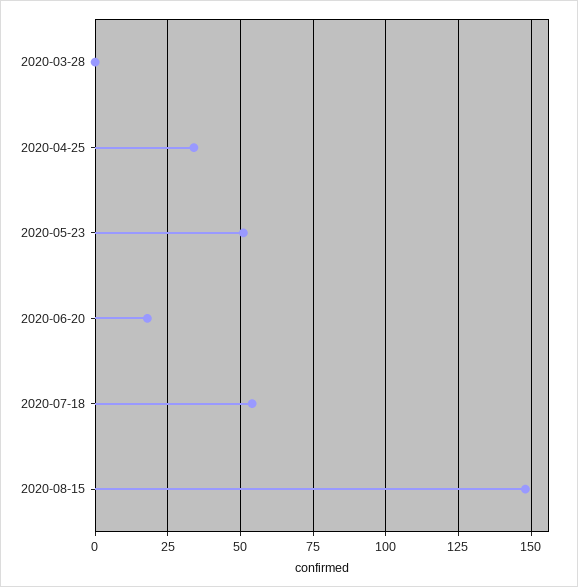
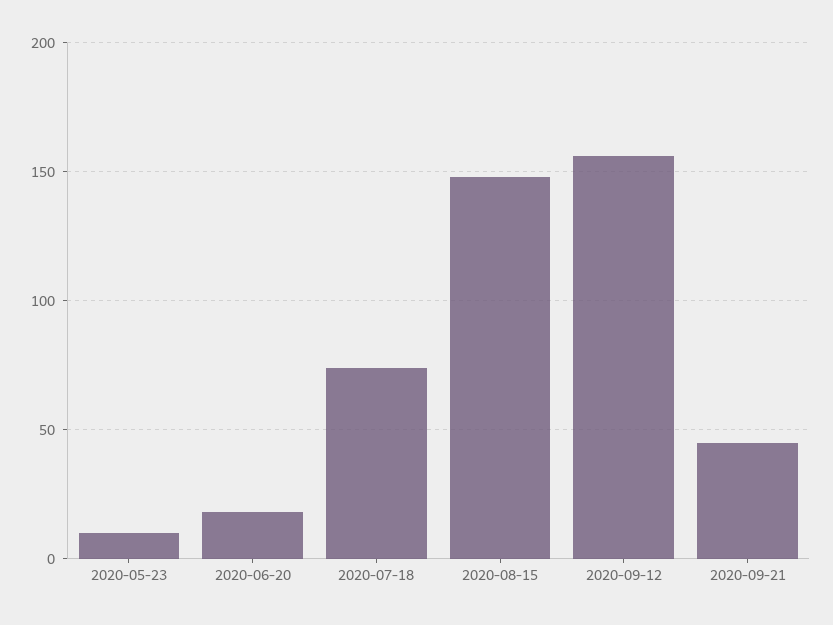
2020-03-28: 0 -> none
2020-04-25: 35 -> none
2020-05-23: 50 -> 10
2020-07-18: 55 -> 75
2020-09-12: none -> 155
2020-09-21: none -> 45

